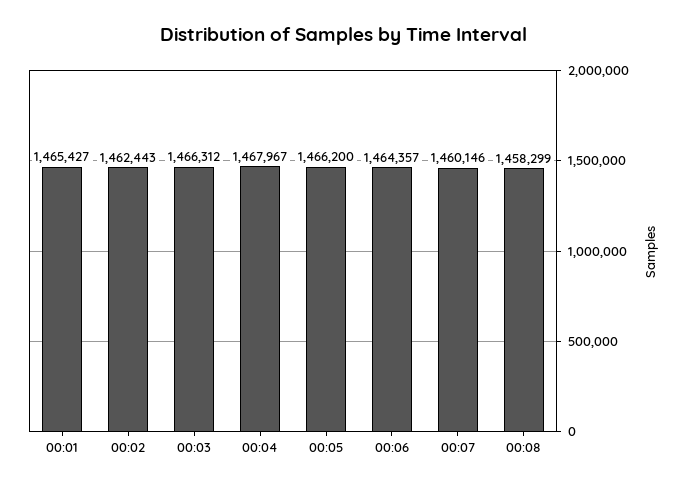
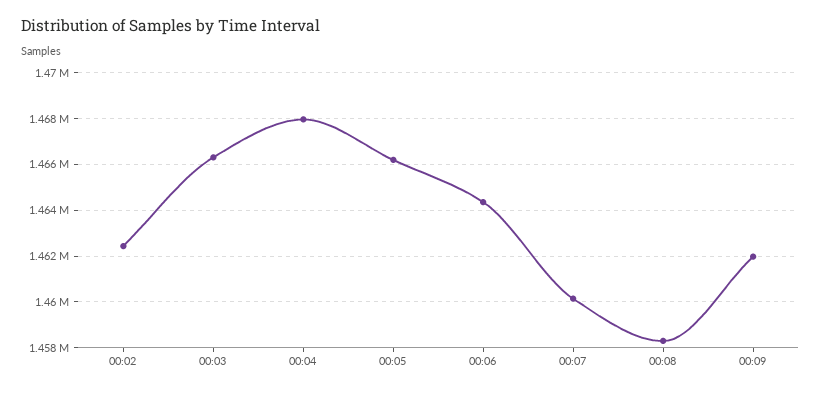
00:01: 1465427 -> none
00:09: none -> 1462000

